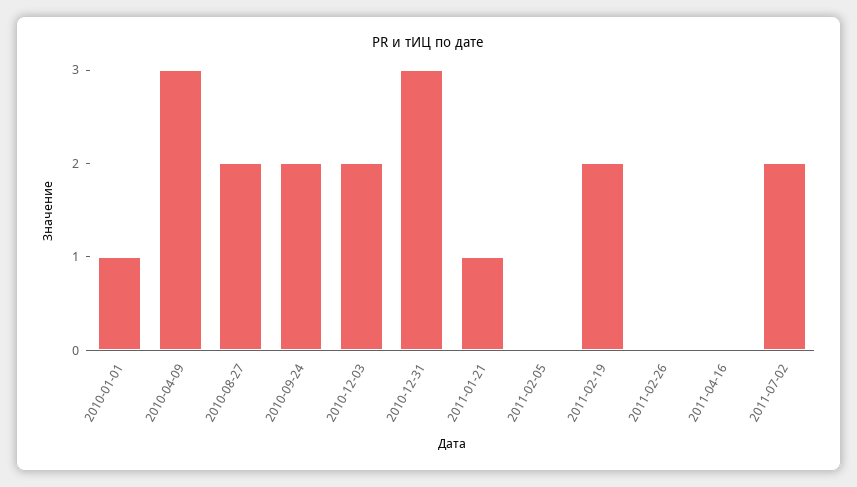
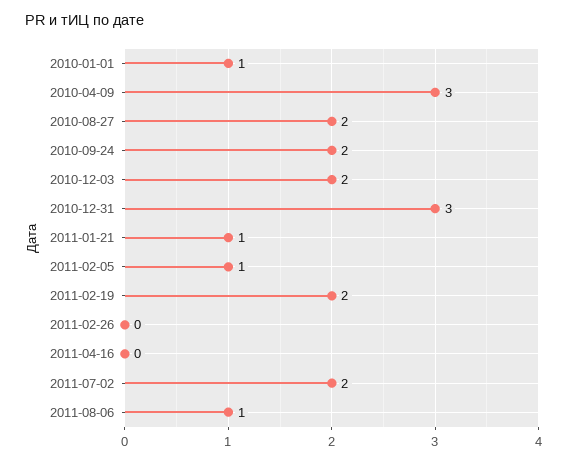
2011-02-05: 0 -> 1
2011-08-06: none -> 1

